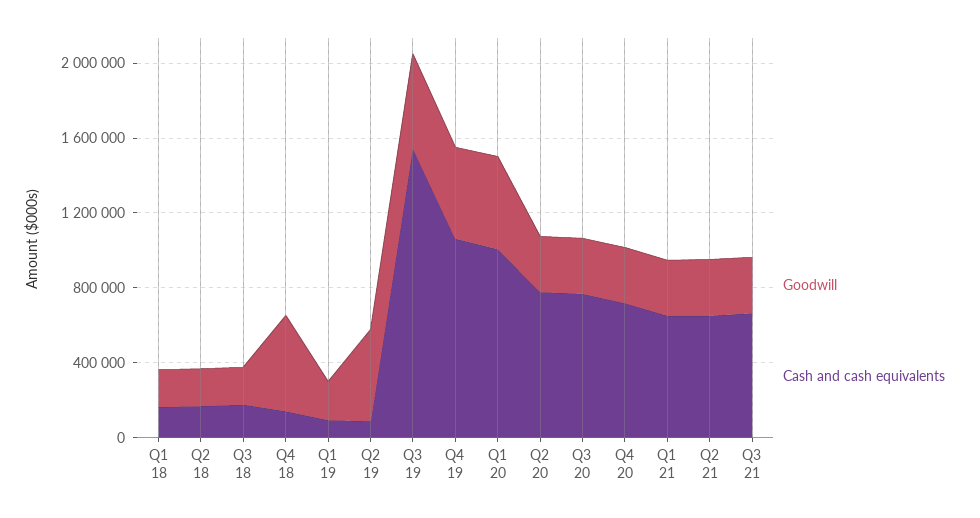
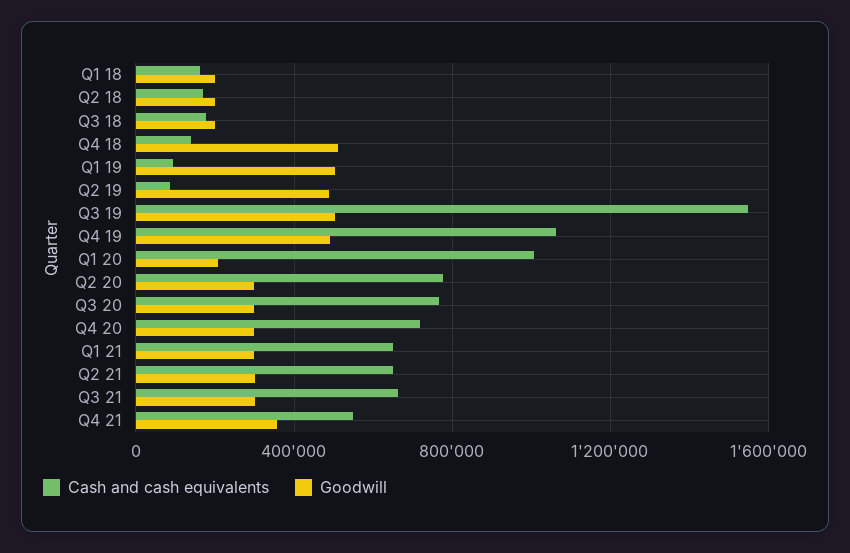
Goodwill, Q1 19: 200000 -> 500000
Goodwill, Q1 20: 500000 -> 200000
Cash and cash equivalents, Q4 21: none -> 550000
Goodwill, Q4 21: none -> 350000

